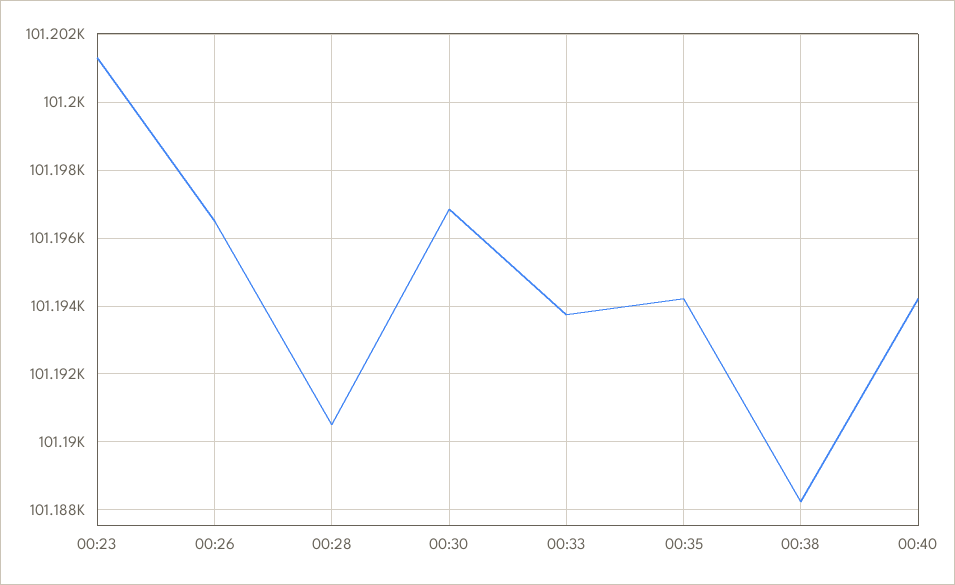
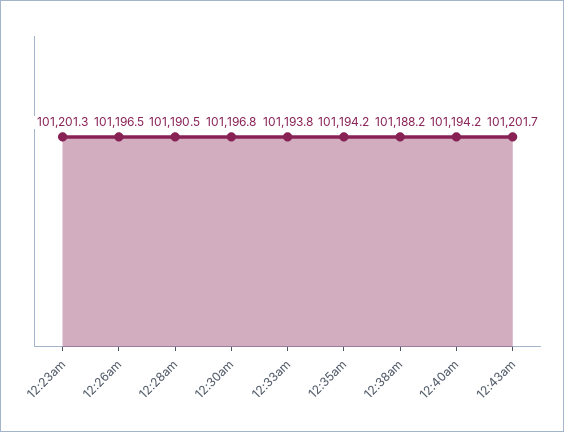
12:43am: none -> 101201.7

